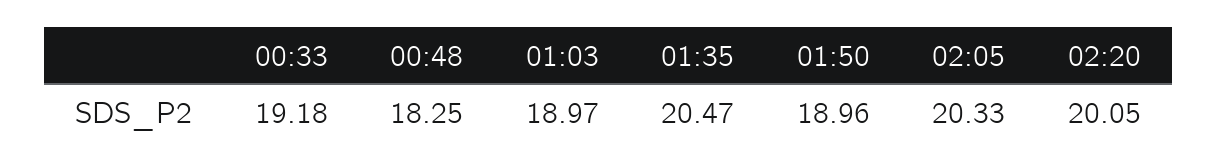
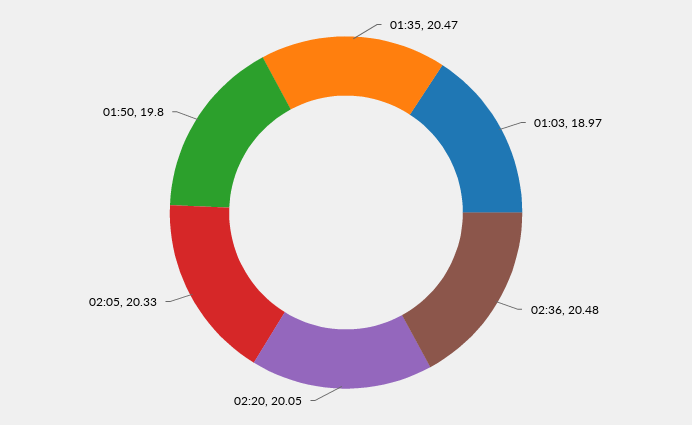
00:33: 19.18 -> none
00:48: 18.25 -> none
01:50: 18.96 -> 19.8
02:36: none -> 20.48

